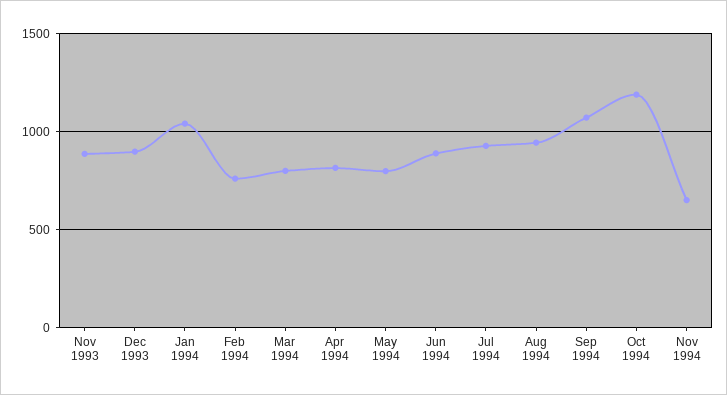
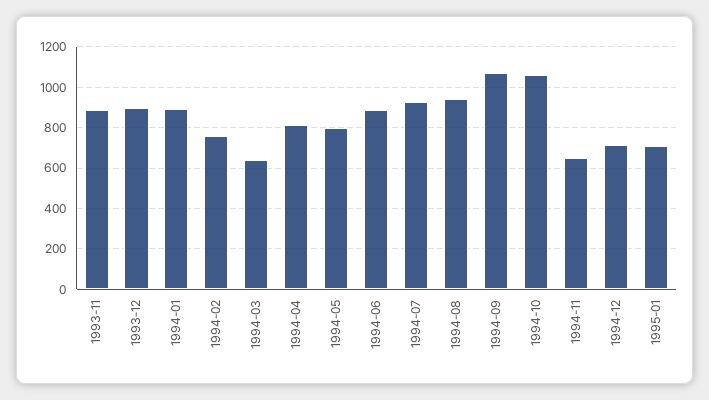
Jan 1994: 1050 -> 900
Mar 1994: 800 -> 650
Oct 1994: 1200 -> 1050
1994-12: none -> 700
1995-01: none -> 700

